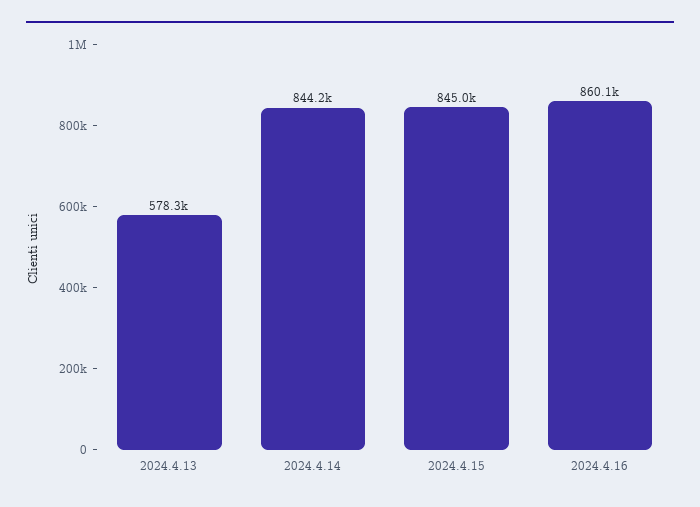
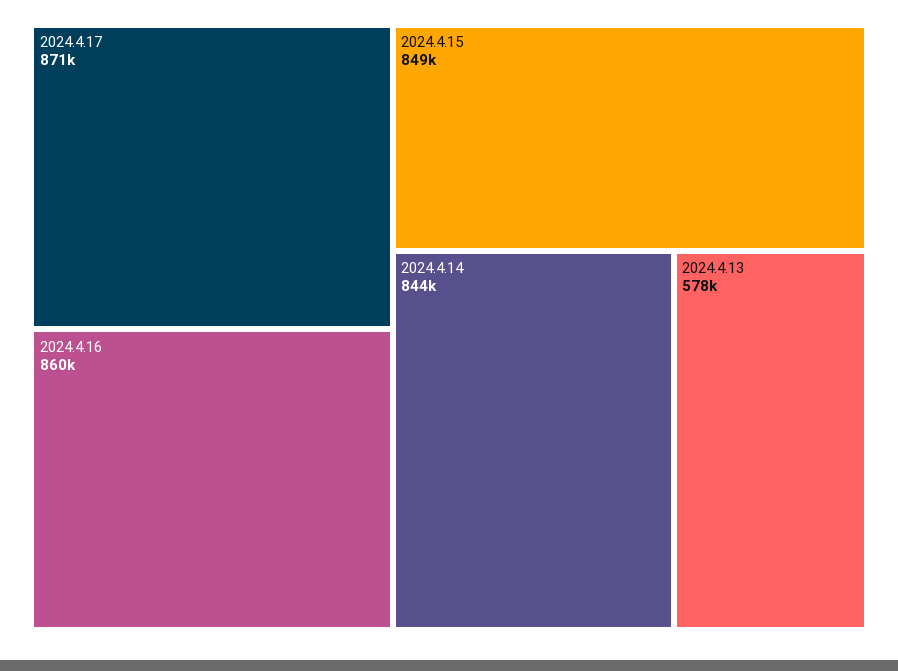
2024.4.15: 845000 -> 849000
2024.4.17: none -> 871000

